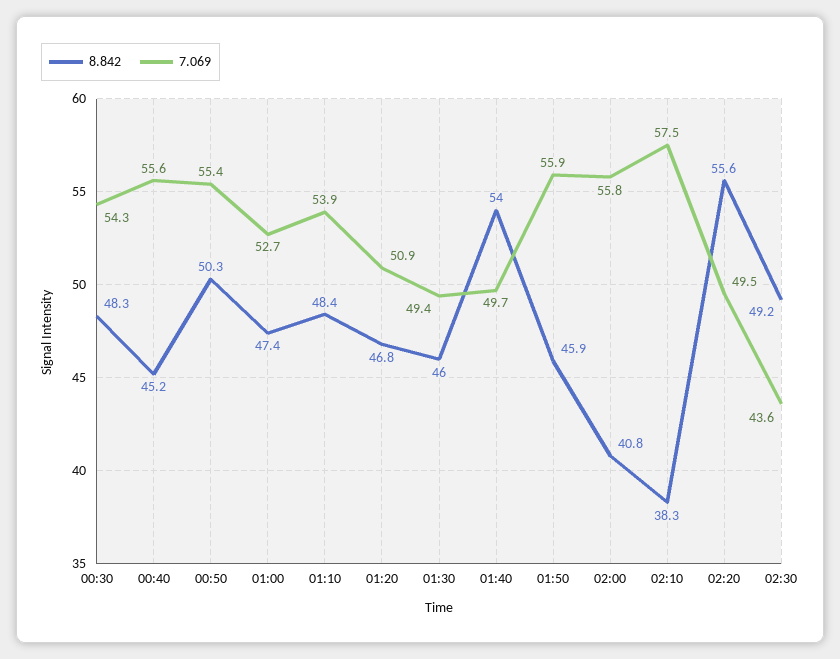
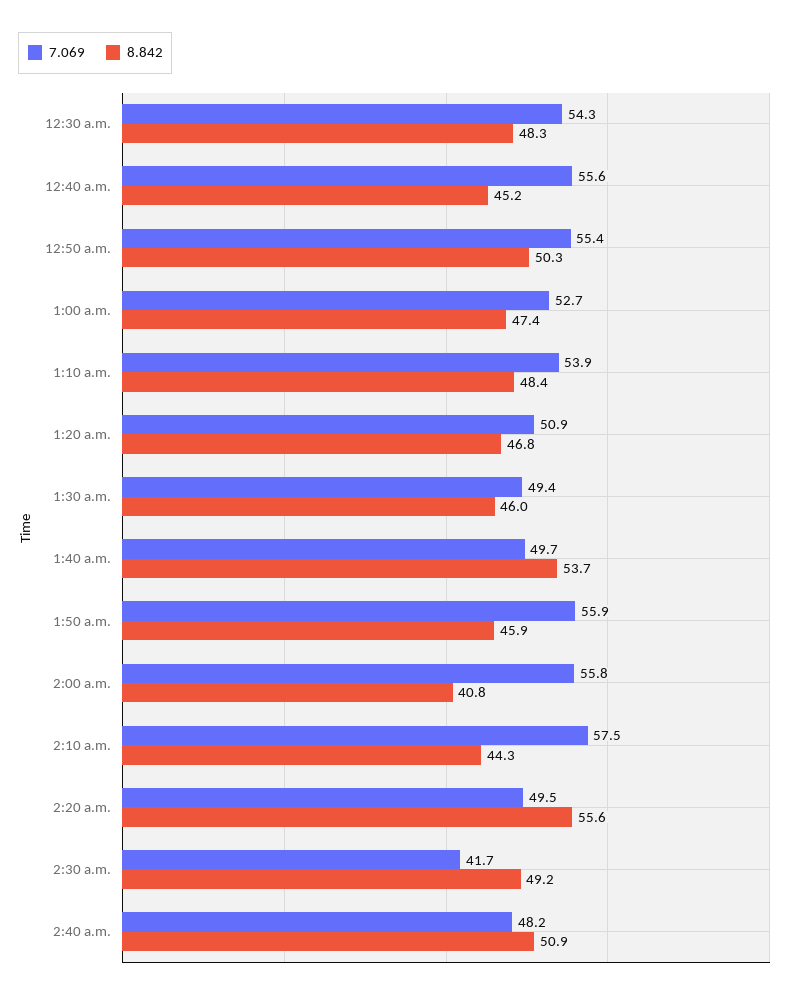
8.842, 01:40: 54 -> 53.7
8.842, 02:10: 38.3 -> 44.3
7.069, 02:30: 43.6 -> 41.7
7.069, 2:40 a.m.: none -> 48.2
8.842, 2:40 a.m.: none -> 50.9

